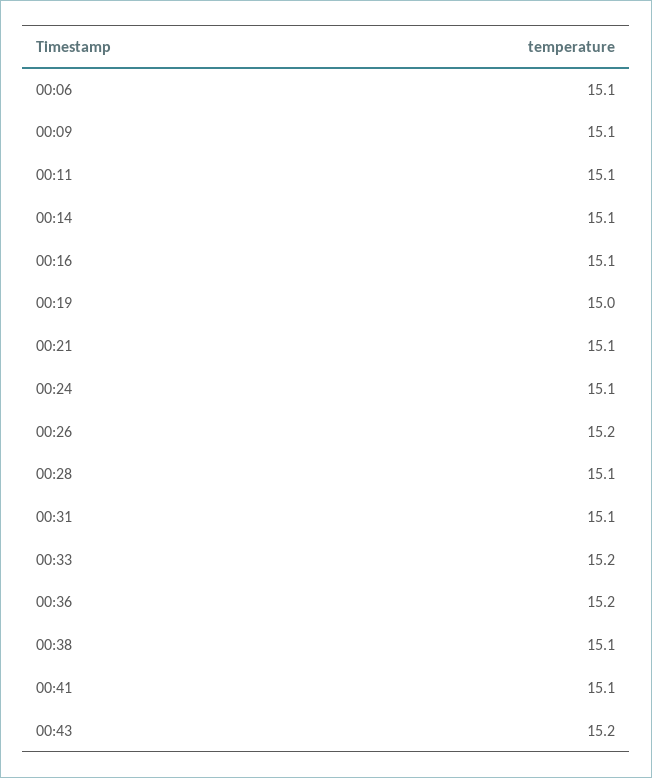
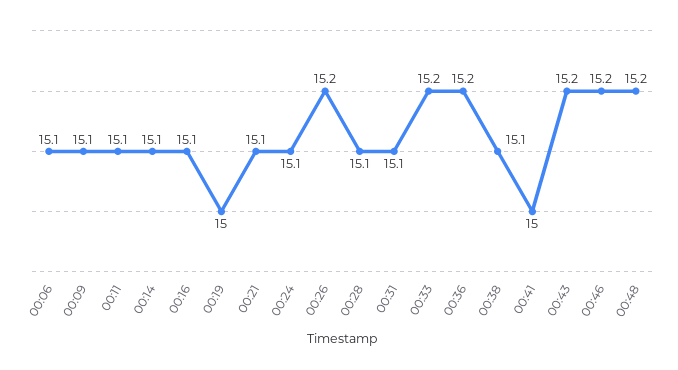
00:41: 15.1 -> 15
00:46: none -> 15.2
00:48: none -> 15.2

